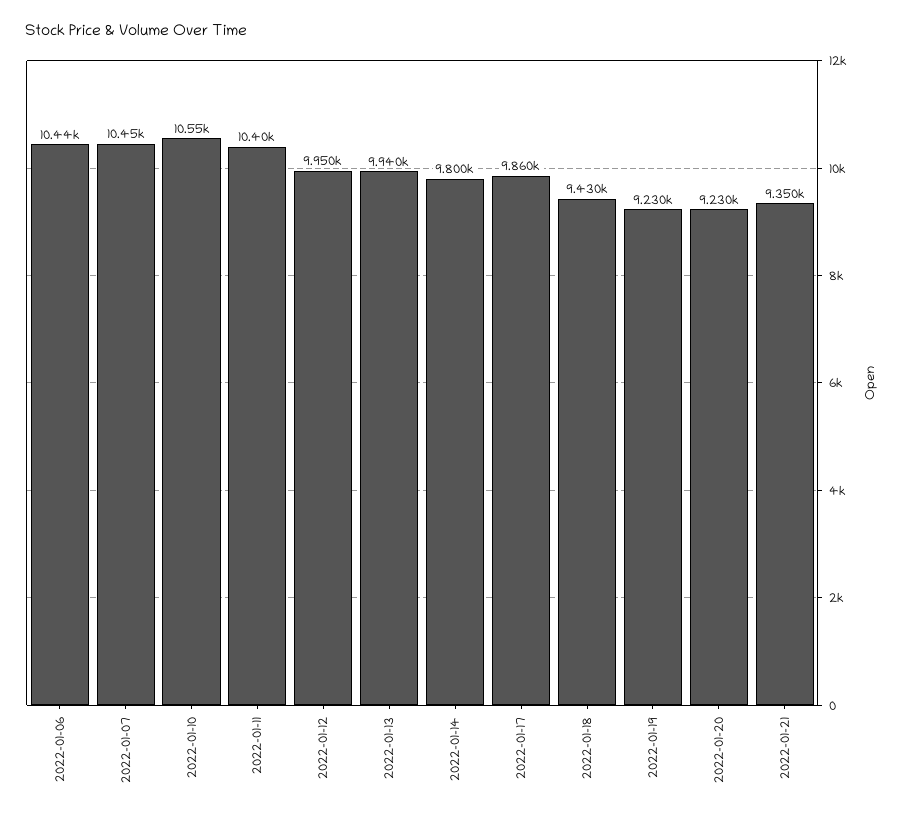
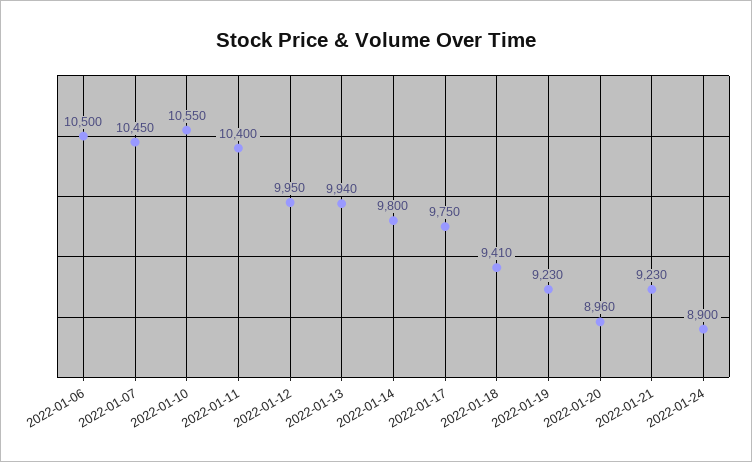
2022-01-06: 10440 -> 10500
2022-01-17: 9860 -> 9750
2022-01-18: 9430 -> 9410
2022-01-20: 9230 -> 8960
2022-01-21: 9350 -> 9230
2022-01-24: none -> 8900

